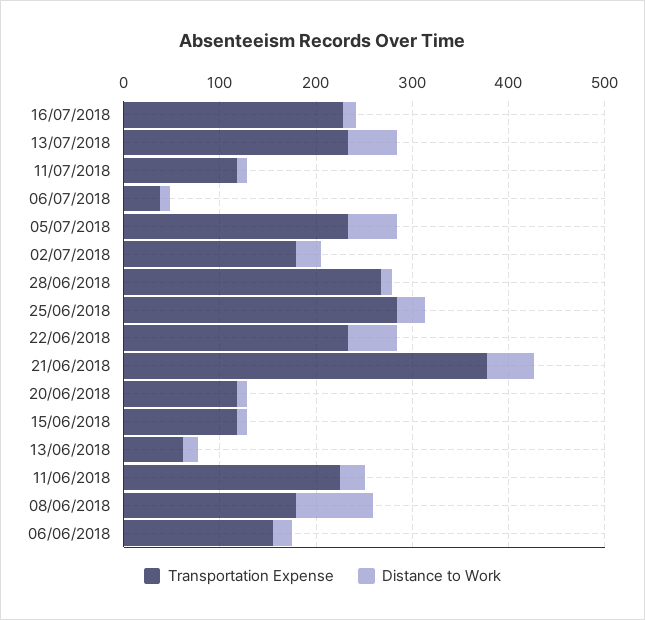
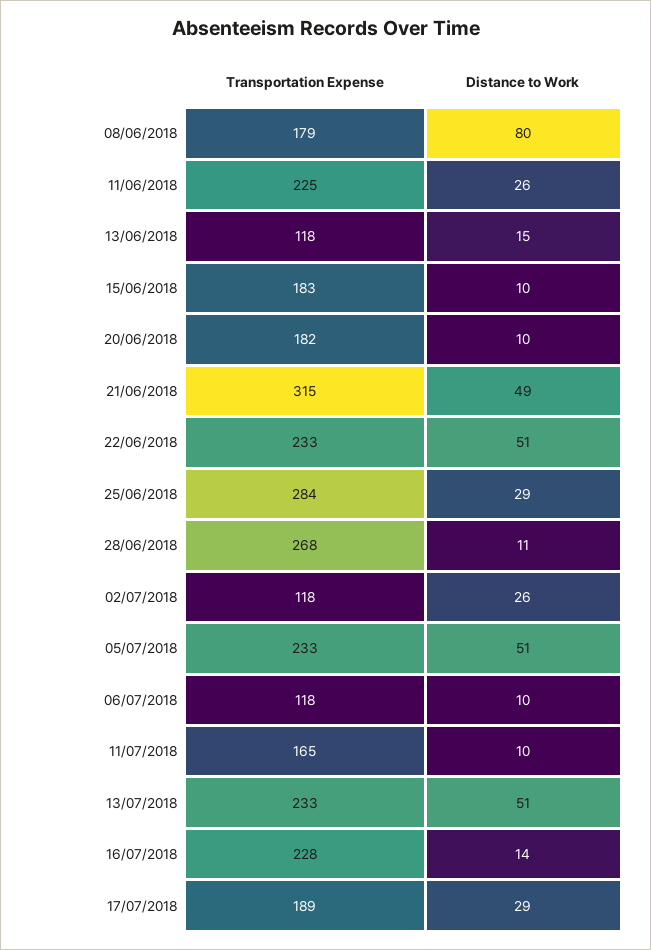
Transportation Expense, 11/07/2018: 120 -> 165
Transportation Expense, 06/07/2018: 40 -> 118
Transportation Expense, 02/07/2018: 180 -> 118
Transportation Expense, 21/06/2018: 380 -> 315
Transportation Expense, 20/06/2018: 120 -> 182
Transportation Expense, 15/06/2018: 120 -> 183
Transportation Expense, 13/06/2018: 60 -> 118
Transportation Expense, 06/06/2018: 160 -> none
Distance to Work, 06/06/2018: 20 -> none
Transportation Expense, 17/07/2018: none -> 189
Distance to Work, 17/07/2018: none -> 29

